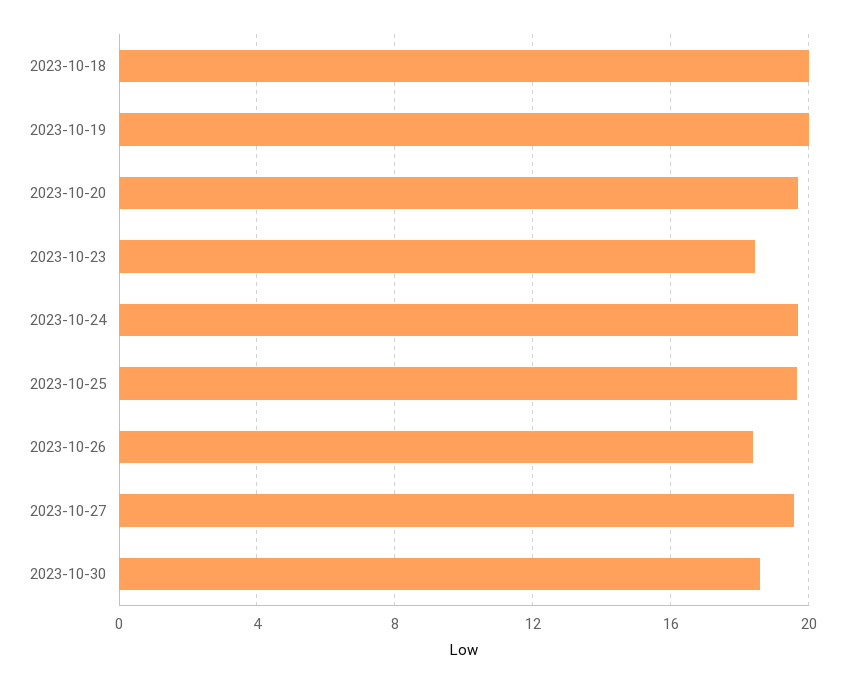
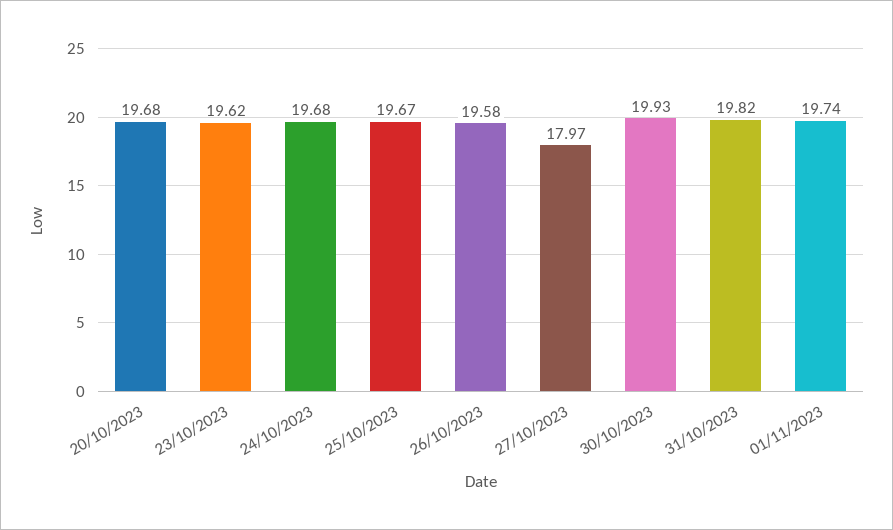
2023-10-18: 20 -> none
2023-10-19: 20 -> none
2023-10-23: 18.5 -> 19.62
2023-10-26: 18.5 -> 19.58
2023-10-27: 19.5 -> 17.97
2023-10-30: 18.5 -> 19.93
31/10/2023: none -> 19.82
01/11/2023: none -> 19.74

